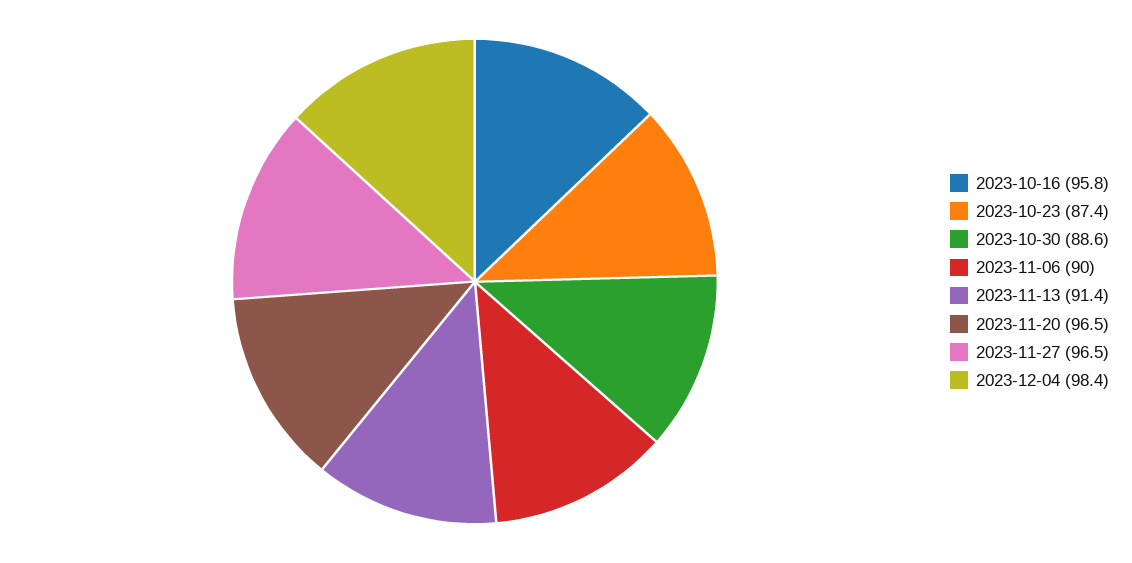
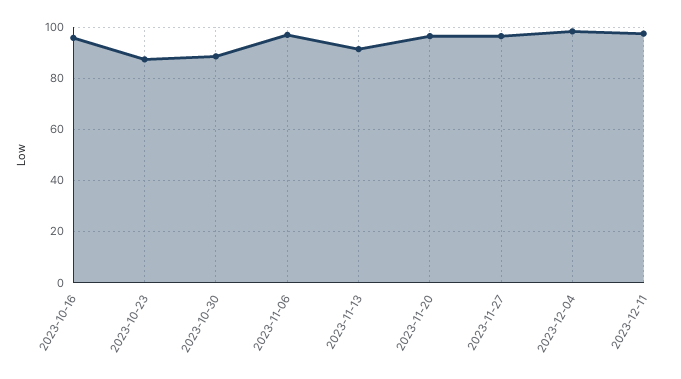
2023-11-06: 90 -> 97.5
2023-12-11: none -> 97.5

